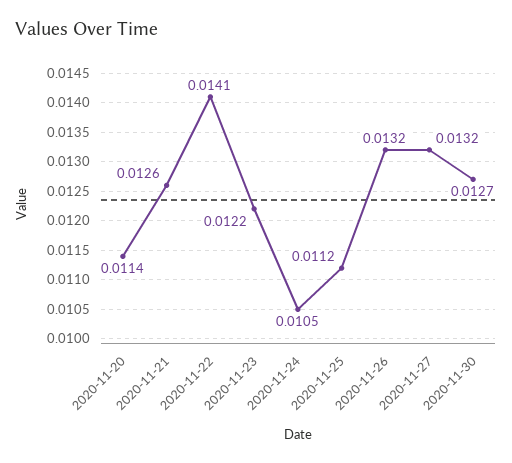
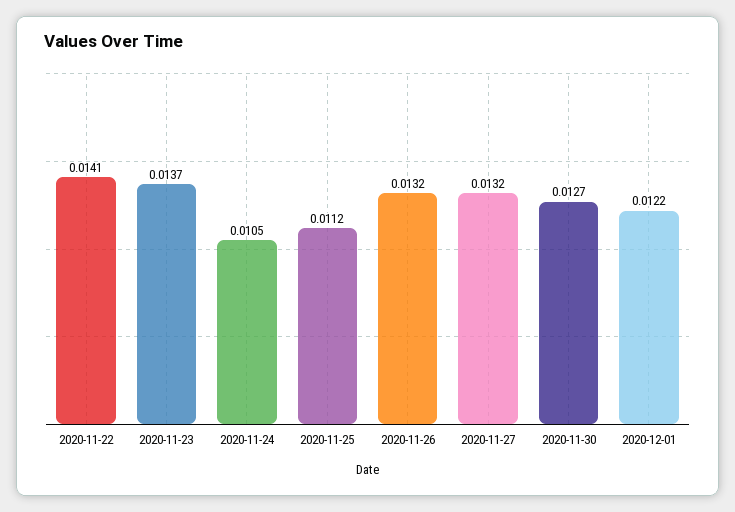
2020-11-20: 0.0114 -> none
2020-11-21: 0.0126 -> none
2020-11-23: 0.0122 -> 0.0137
2020-12-01: none -> 0.0122

